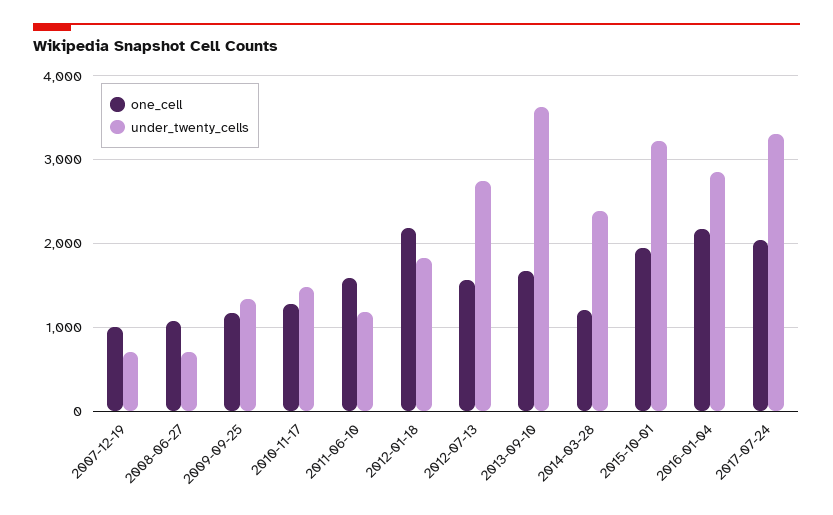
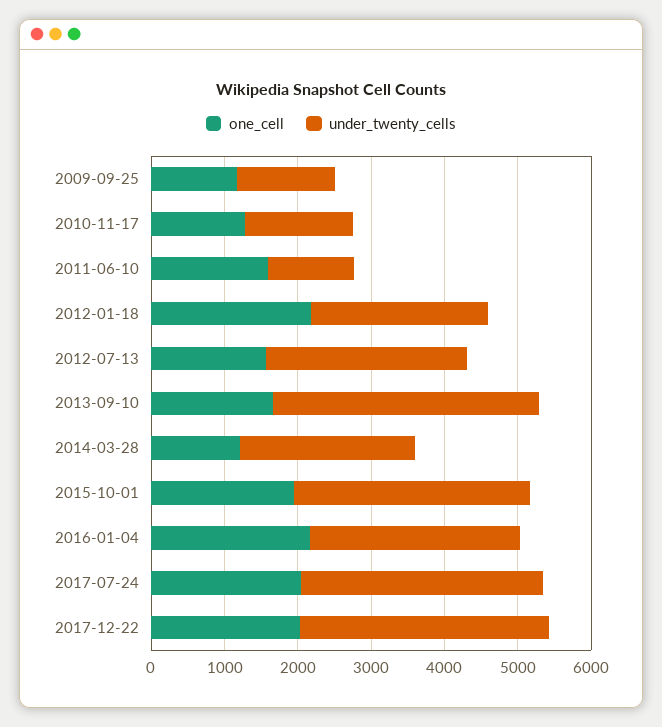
one_cell, 2007-12-19: 1000 -> none
under_twenty_cells, 2007-12-19: 700 -> none
one_cell, 2008-06-27: 1100 -> none
under_twenty_cells, 2008-06-27: 700 -> none
under_twenty_cells, 2012-01-18: 1800 -> 2400
one_cell, 2017-12-22: none -> 2000
under_twenty_cells, 2017-12-22: none -> 3400

